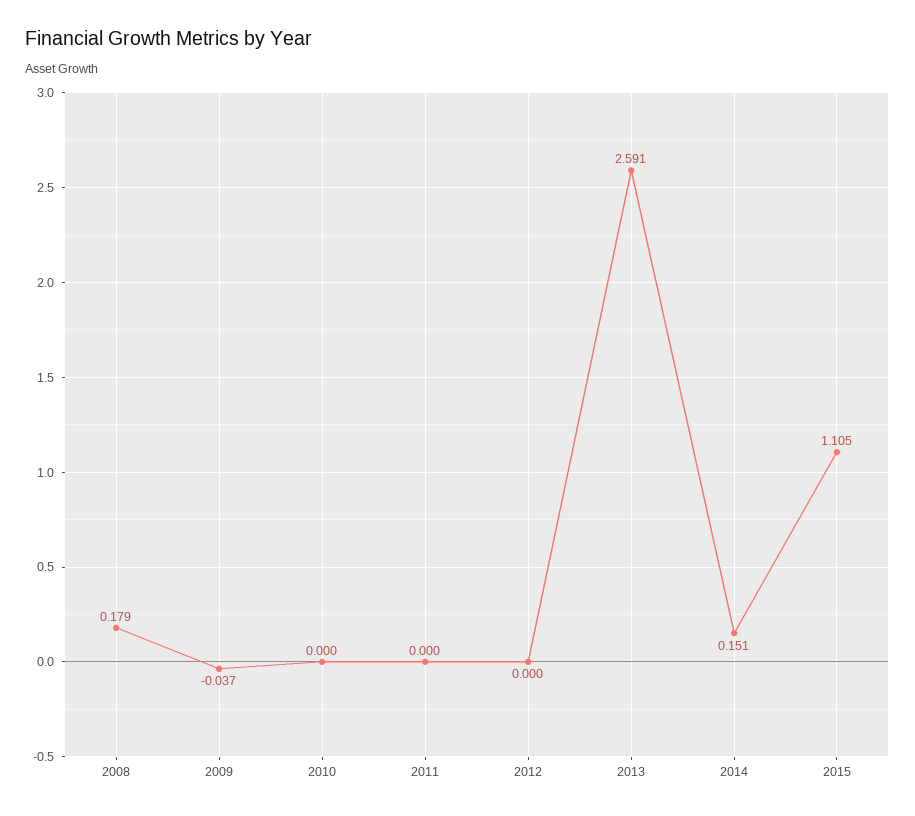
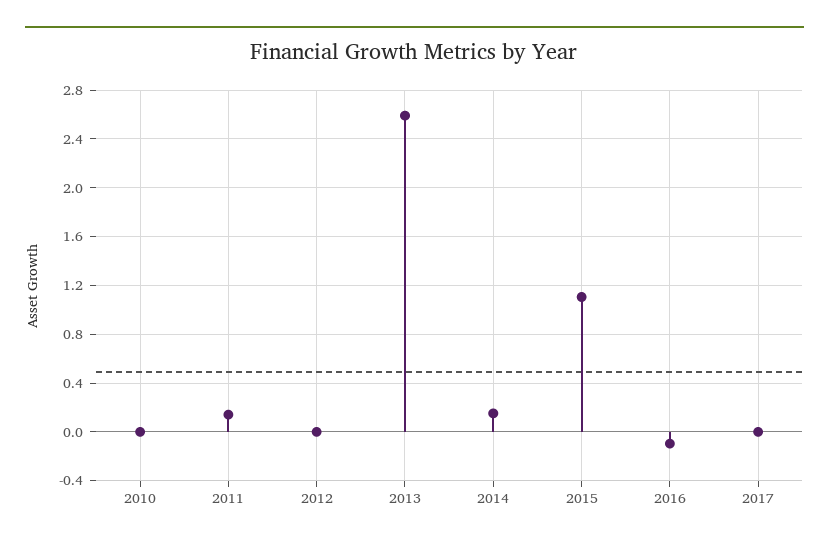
2008: 0.179 -> none
2009: -0.037 -> none
2011: 0 -> 0.15
2016: none -> -0.1
2017: none -> 0

